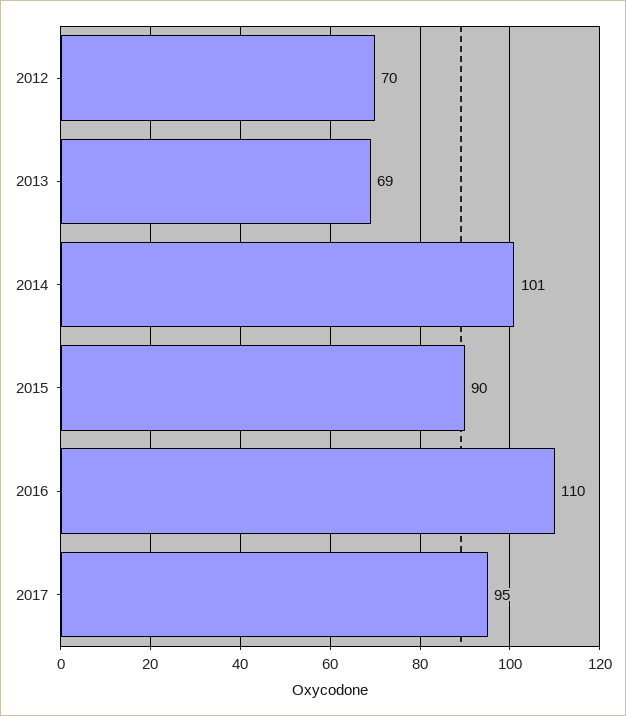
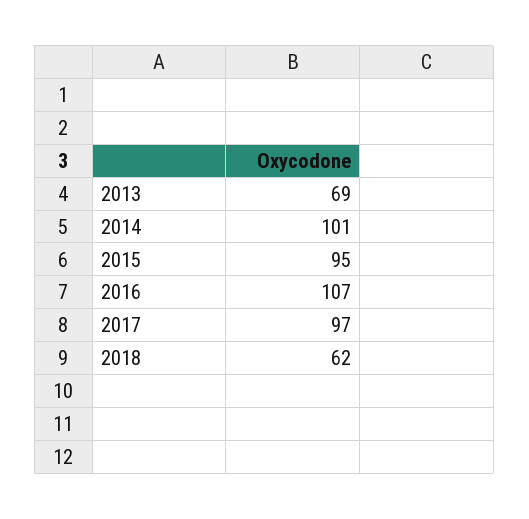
2012: 70 -> none
2015: 90 -> 95
2016: 110 -> 107
2017: 95 -> 97
2018: none -> 62

